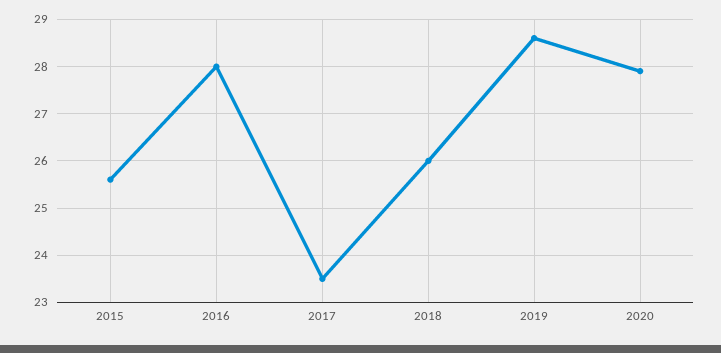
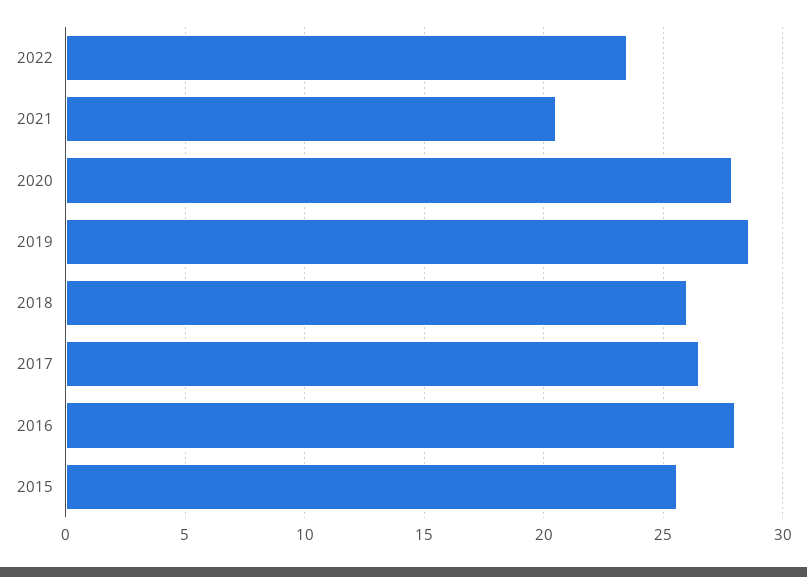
2017: 23.5 -> 26.5
2022: none -> 23.5
2021: none -> 20.5

